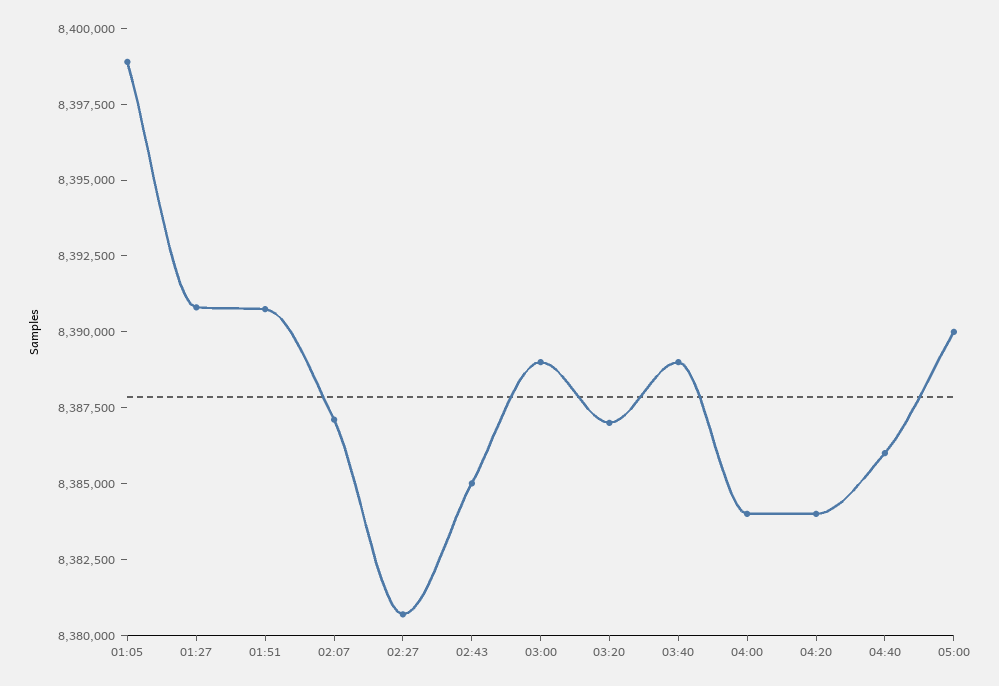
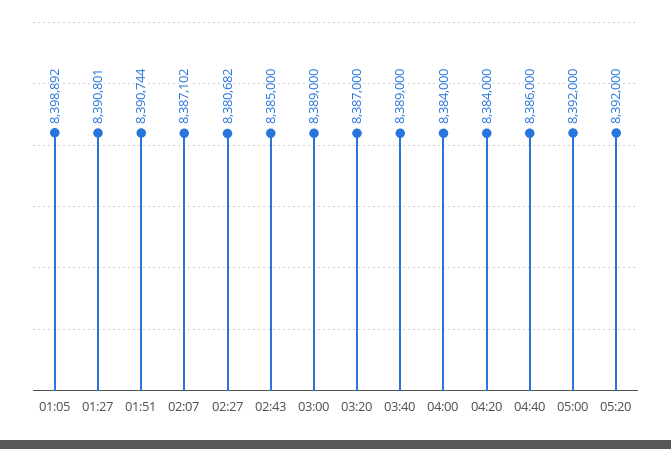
05:00: 8390000 -> 8392000
05:20: none -> 8392000

